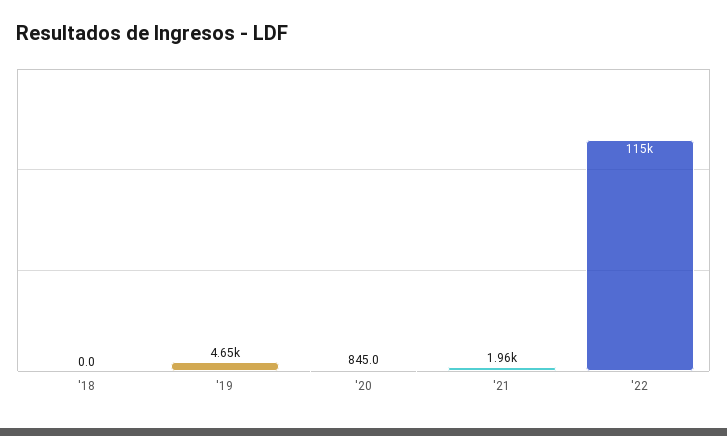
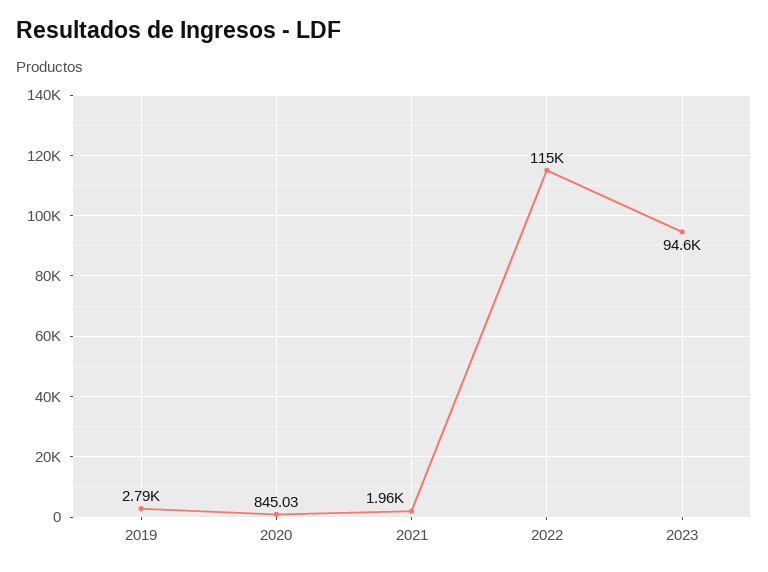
'18: 0 -> none
'19: 4650 -> 2790
2023: none -> 94600

